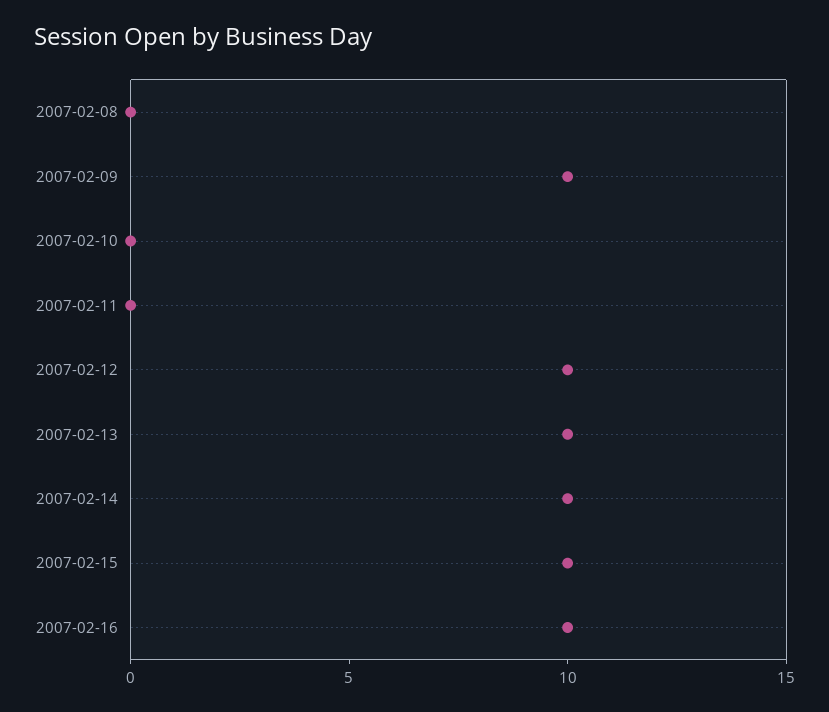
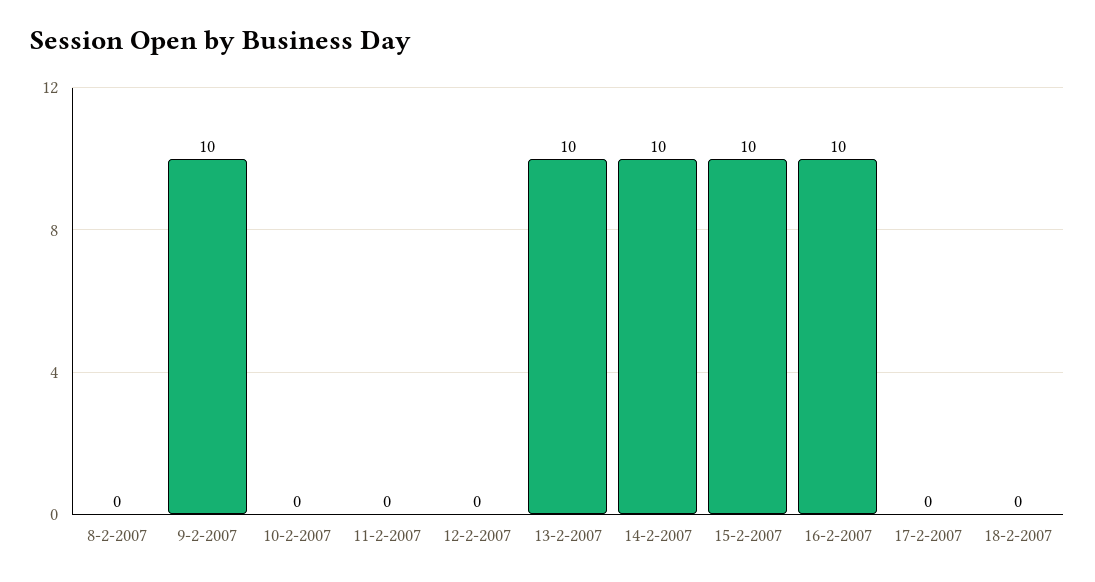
2007-02-12: 10 -> 0
17-2-2007: none -> 0
18-2-2007: none -> 0

